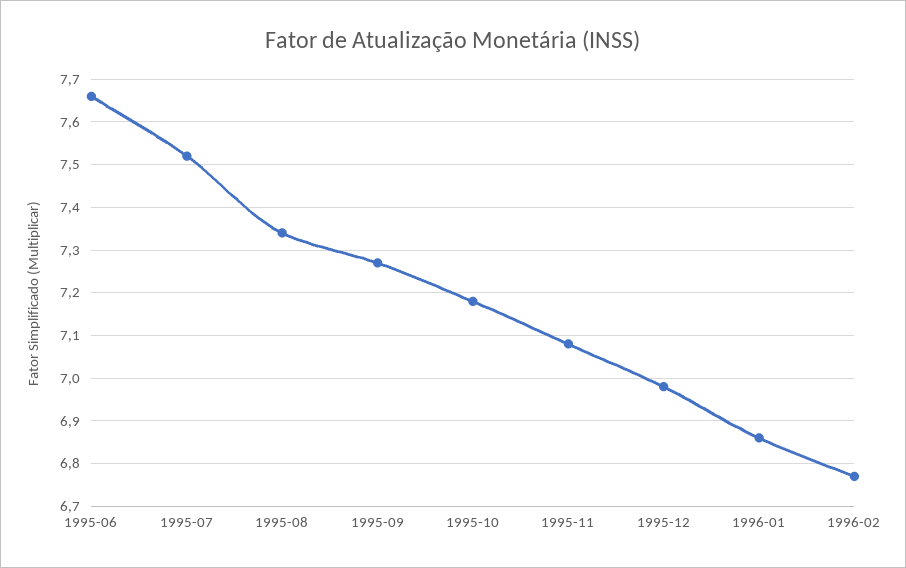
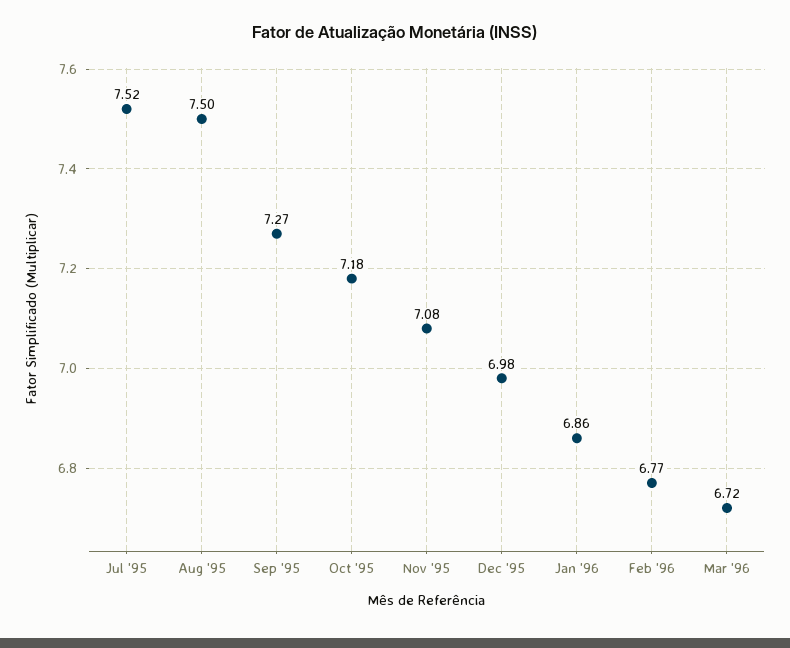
1995-06: 7.65 -> none
1995-08: 7.35 -> 7.5
Mar '96: none -> 6.72

